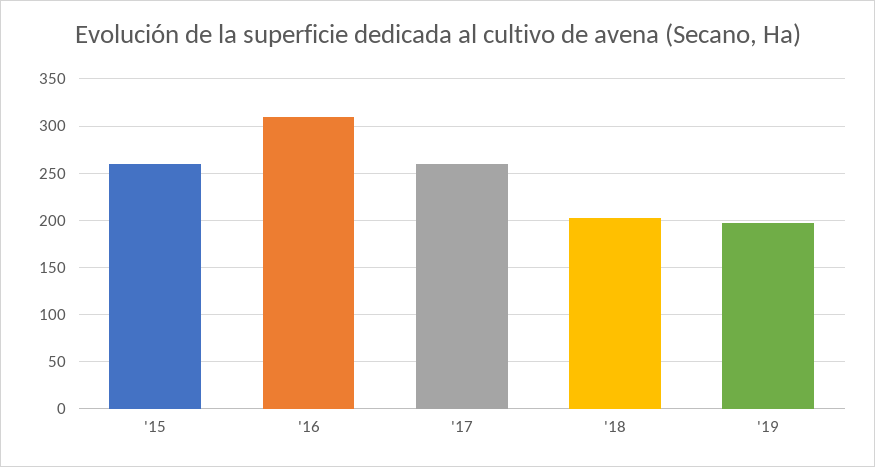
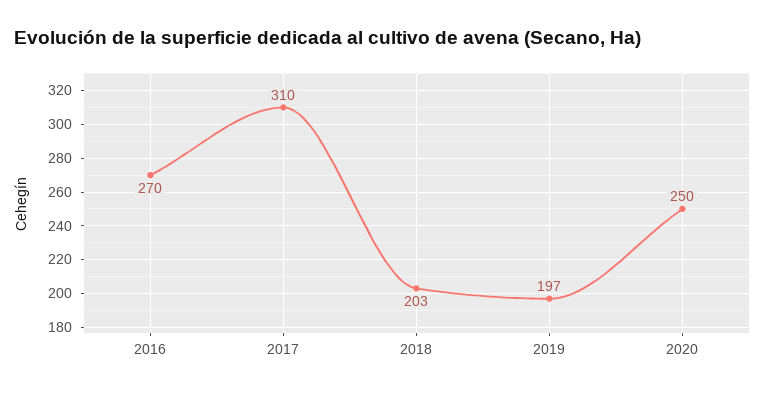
'15: 260 -> none
'16: 310 -> 270
'17: 260 -> 310
2020: none -> 250

